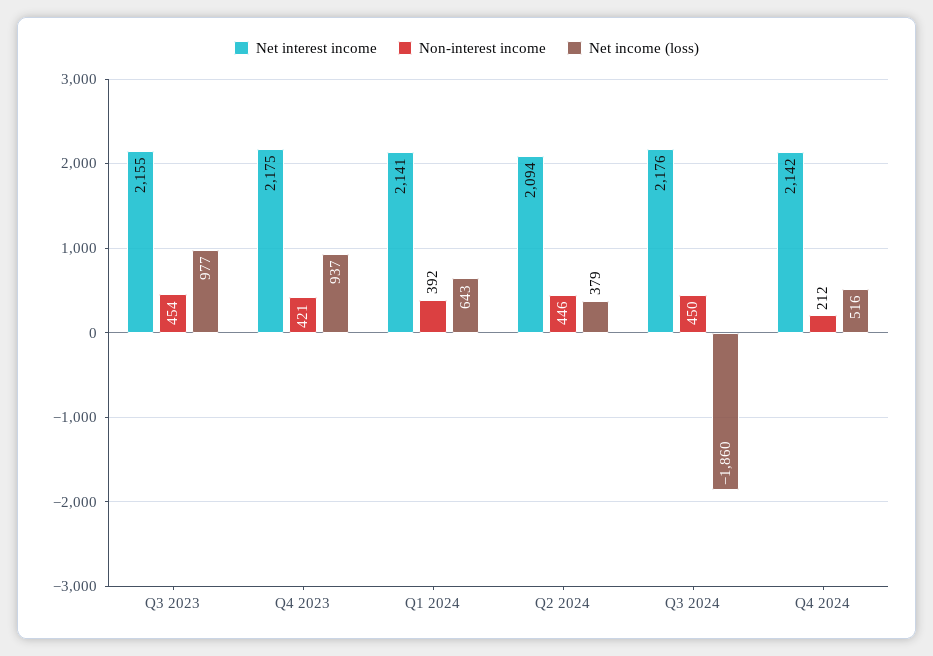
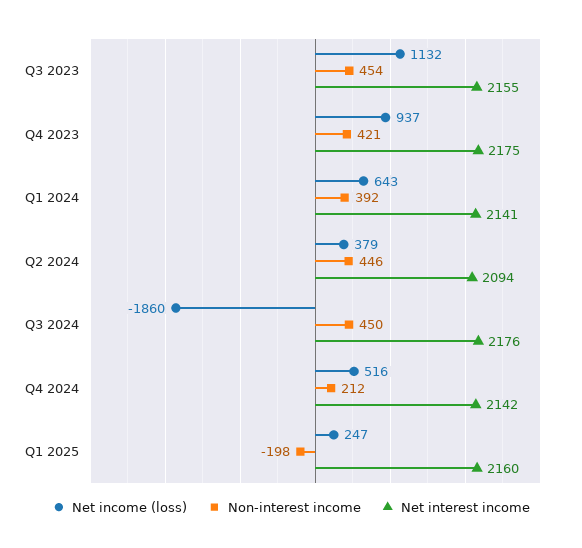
Net income (loss), Q3 2023: 977 -> 1132
Net income (loss), Q1 2025: none -> 247
Non-interest income, Q1 2025: none -> -198
Net interest income, Q1 2025: none -> 2160

